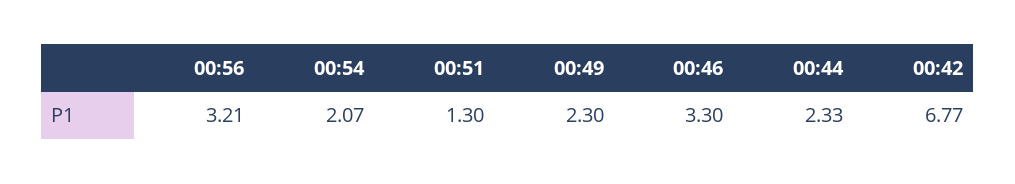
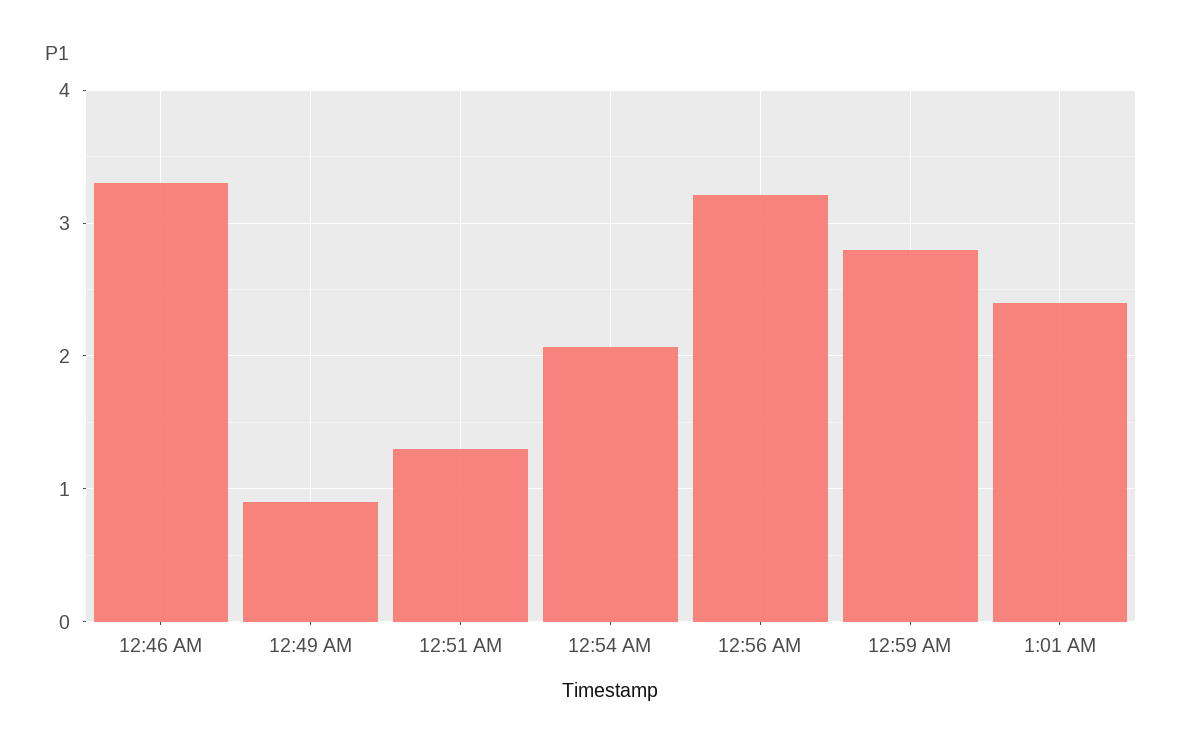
00:49: 2.3 -> 0.9
00:44: 2.33 -> none
00:42: 6.77 -> none
12:59 AM: none -> 2.8
1:01 AM: none -> 2.4

